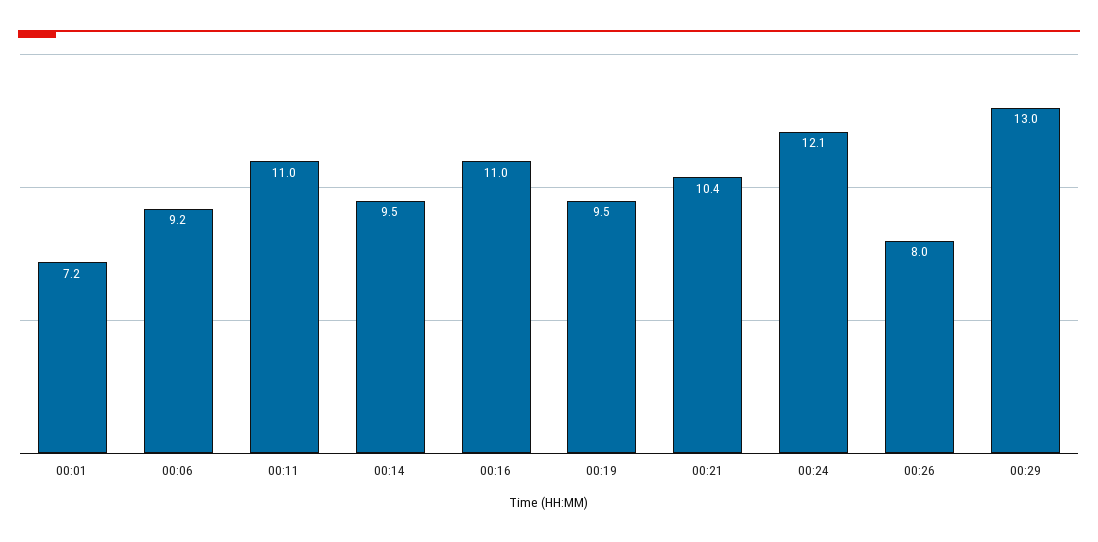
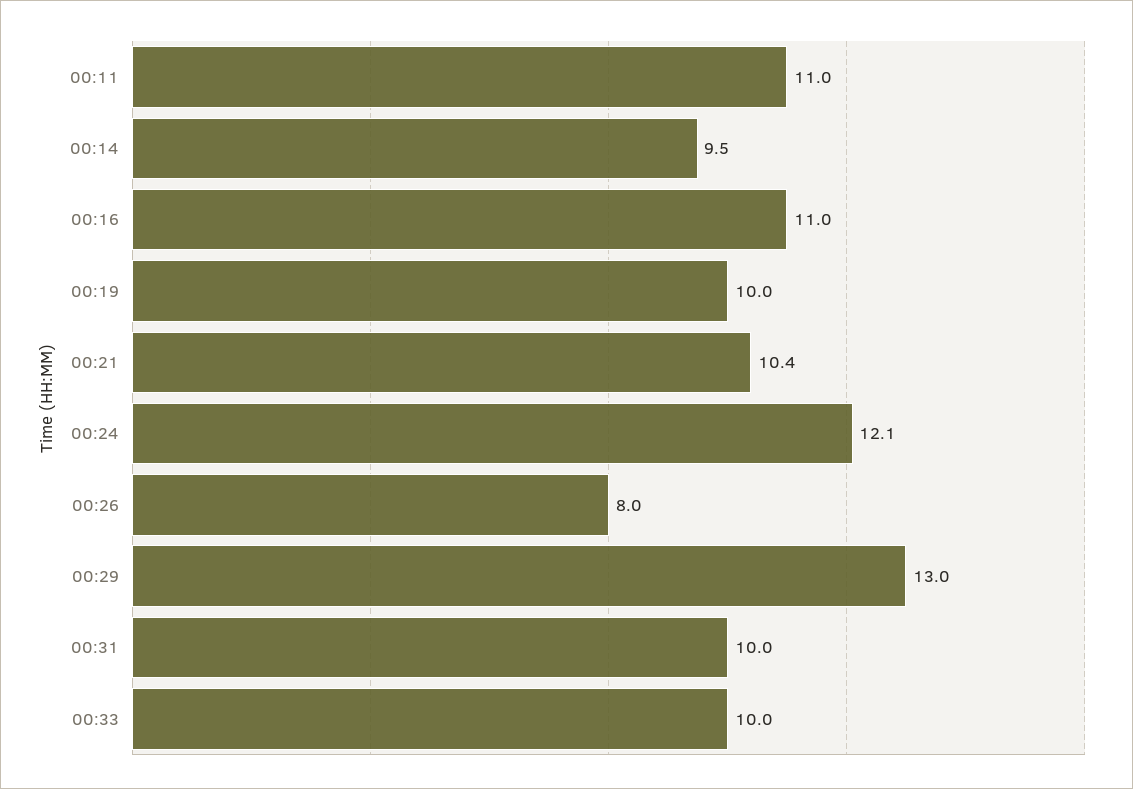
00:01: 7.2 -> none
00:06: 9.2 -> none
00:19: 9.5 -> 10
00:31: none -> 10
00:33: none -> 10

